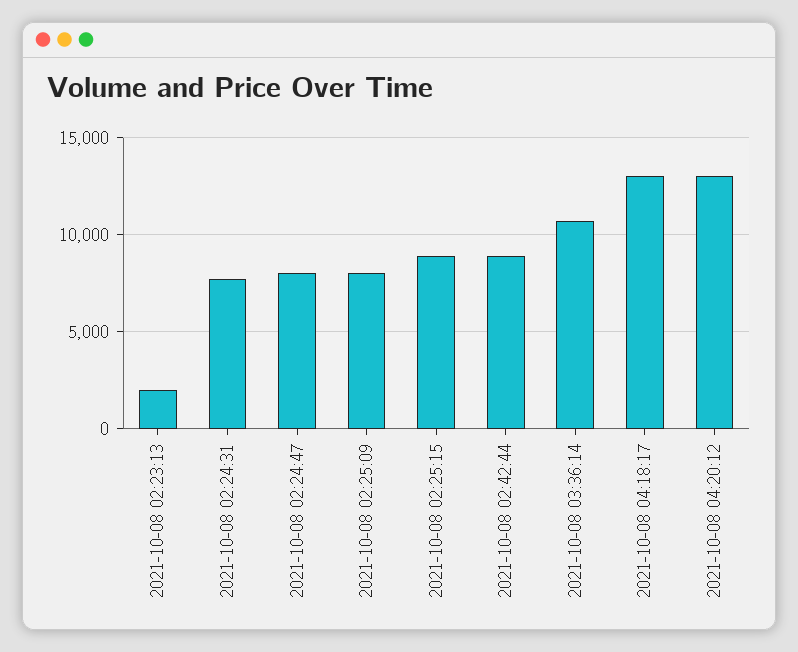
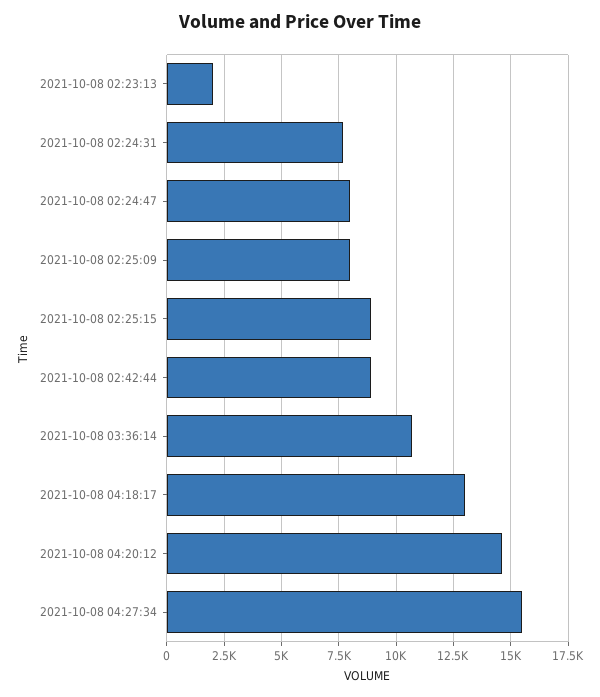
2021-10-08 04:20:12: 13000 -> 14500
2021-10-08 04:27:34: none -> 15500

